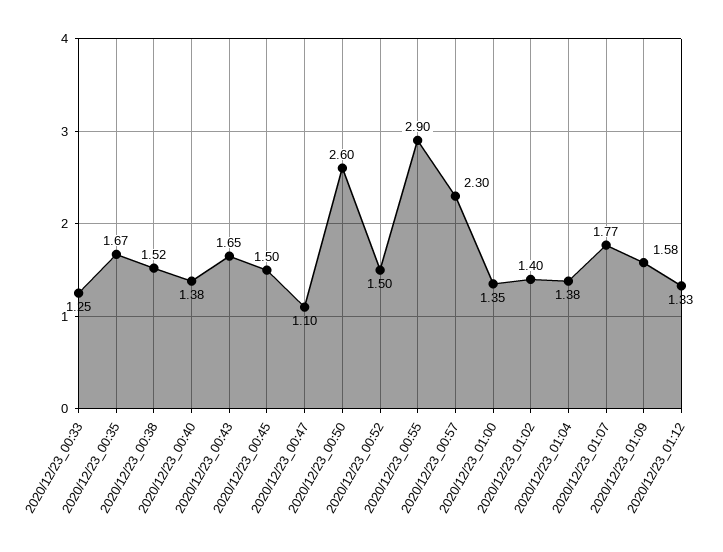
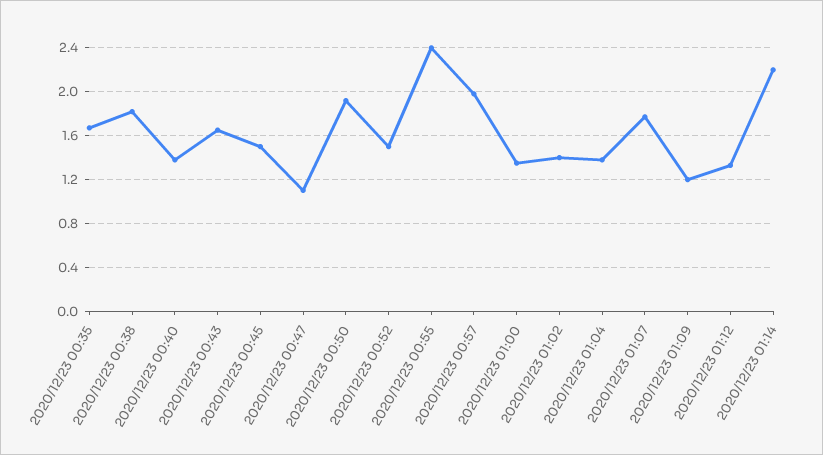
2020/12/23_00:33: 1.25 -> none
2020/12/23_00:38: 1.52 -> 1.8
2020/12/23_00:50: 2.6 -> 1.9
2020/12/23_00:55: 2.9 -> 2.4
2020/12/23_00:57: 2.3 -> 2
2020/12/23_01:09: 1.58 -> 1.2
2020/12/23 01:14: none -> 2.2

